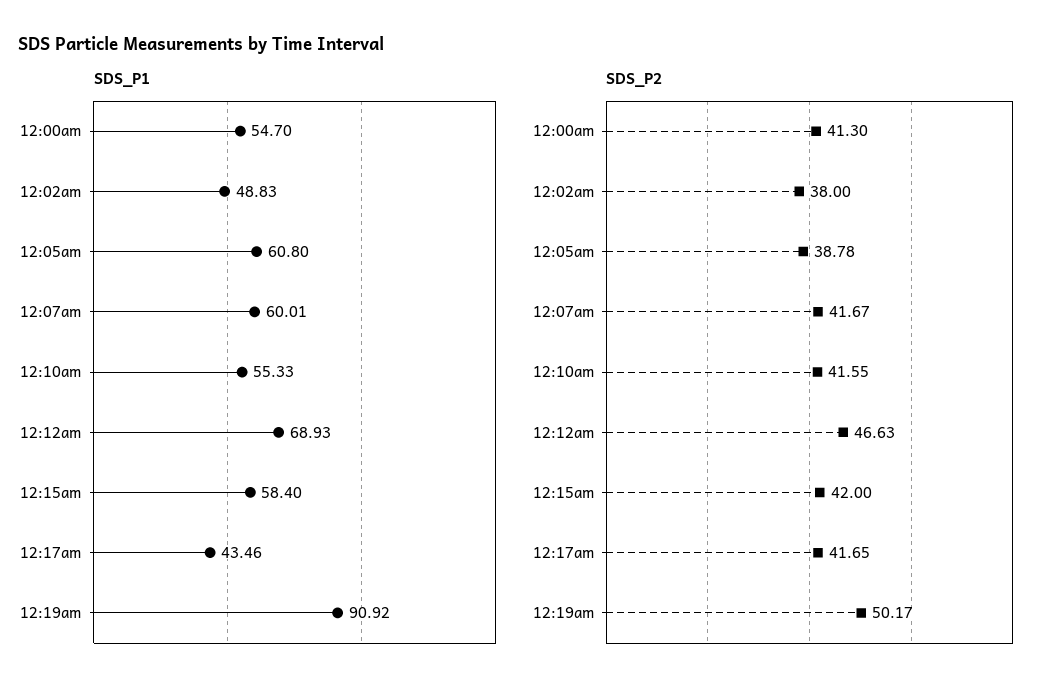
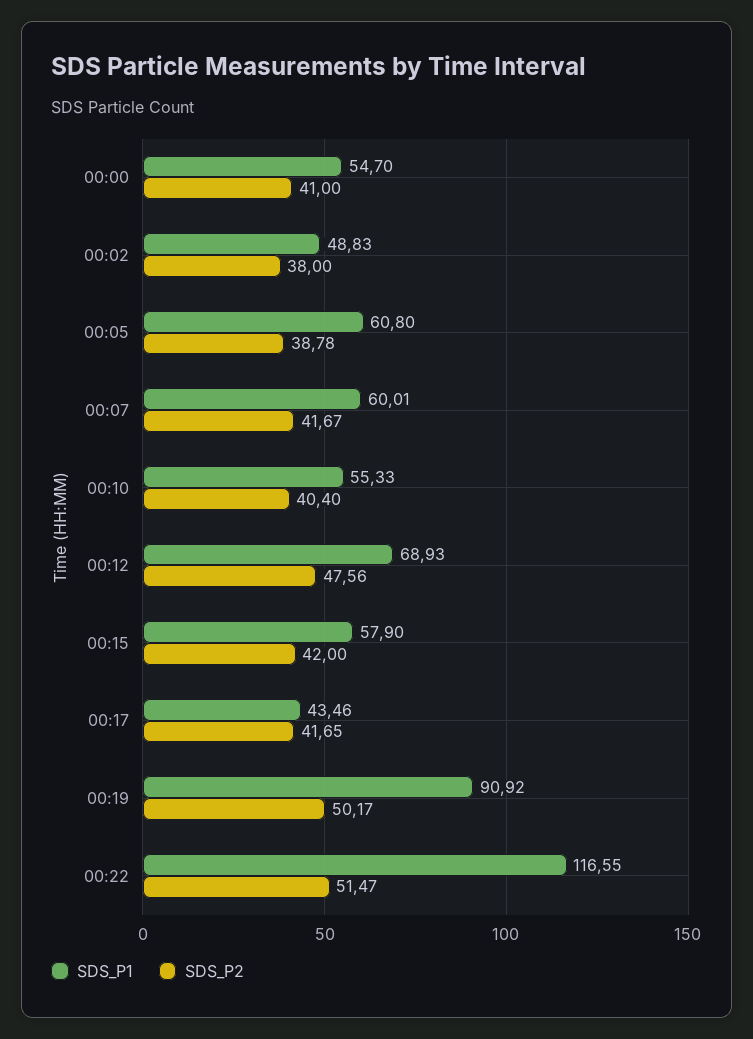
SDS_P1, 12:15am: 58.4 -> 57.9
SDS_P2, 12:00am: 41.3 -> 41
SDS_P2, 12:10am: 41.55 -> 40.4
SDS_P2, 12:12am: 46.63 -> 47.56
SDS_P1, 00:22: none -> 116.55
SDS_P2, 00:22: none -> 51.47

